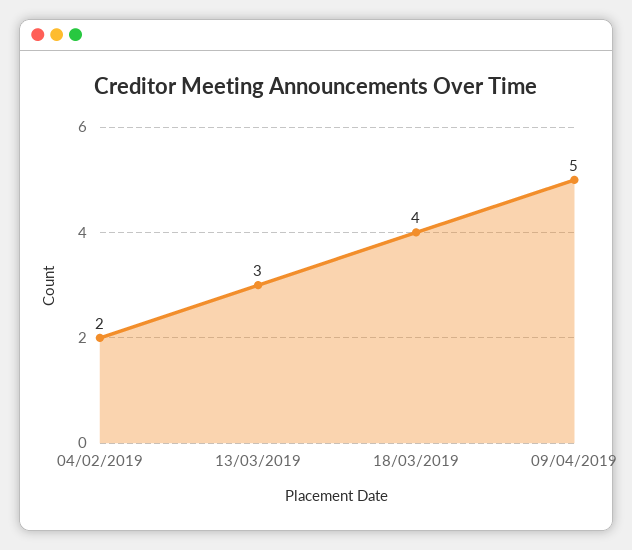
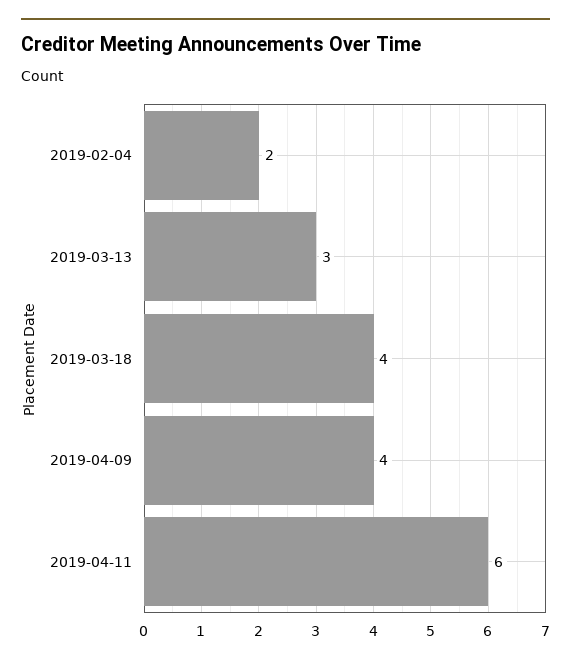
09/04/2019: 5 -> 4
2019-04-11: none -> 6

